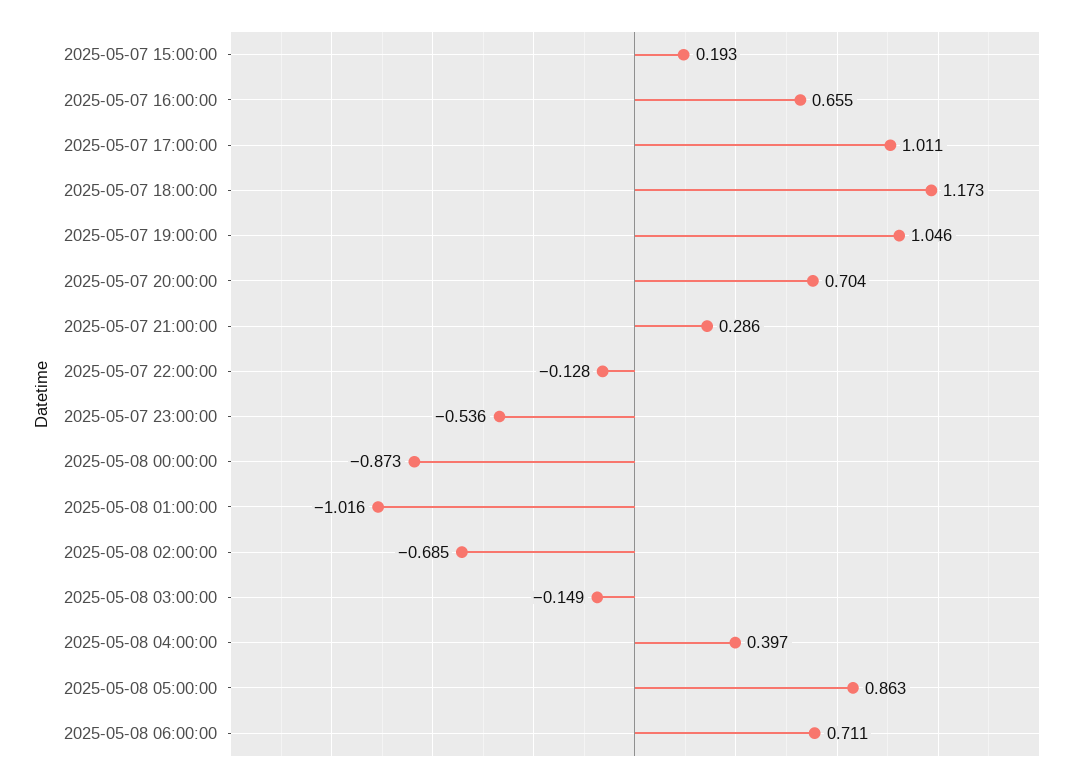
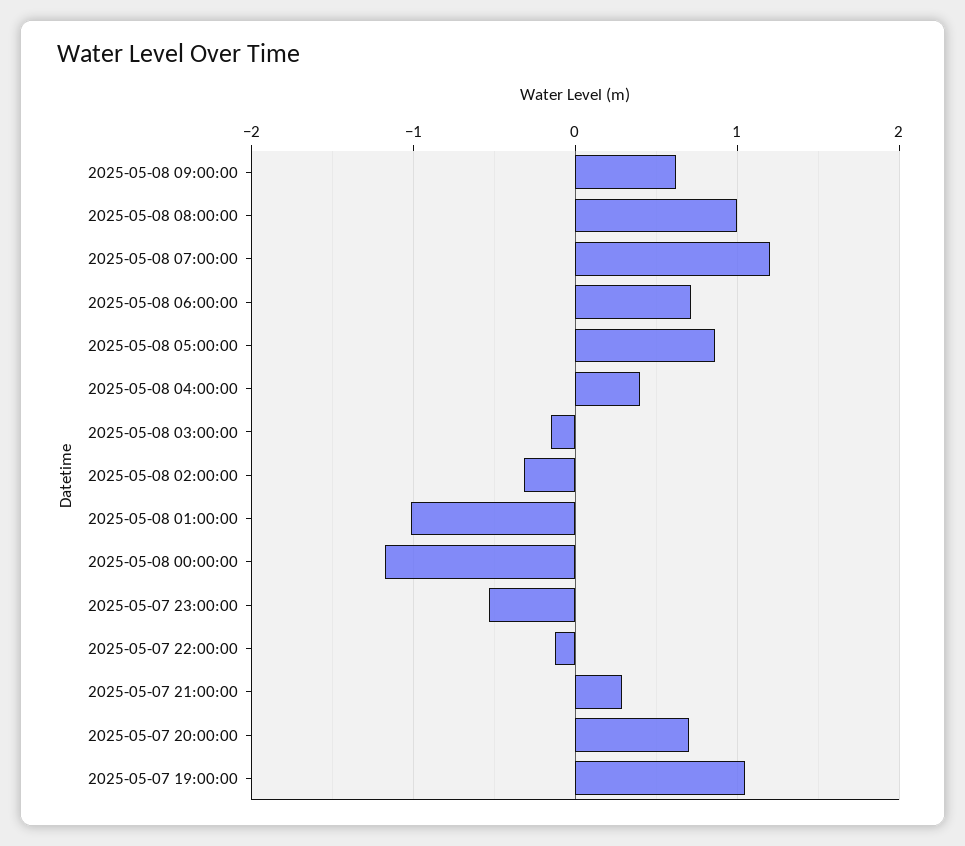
2025-05-07 15:00:00: 0.193 -> none
2025-05-07 16:00:00: 0.655 -> none
2025-05-07 17:00:00: 1.011 -> none
2025-05-07 18:00:00: 1.173 -> none
2025-05-08 00:00:00: -0.873 -> -1.2
2025-05-08 02:00:00: -0.685 -> -0.3
2025-05-08 09:00:00: none -> 0.6
2025-05-08 08:00:00: none -> 1
2025-05-08 07:00:00: none -> 1.2

